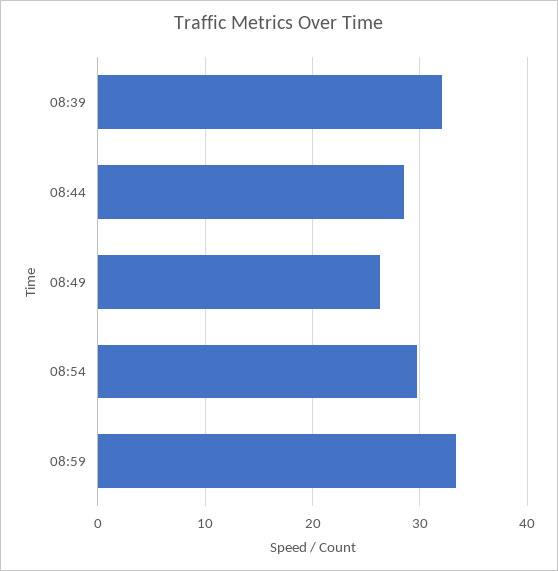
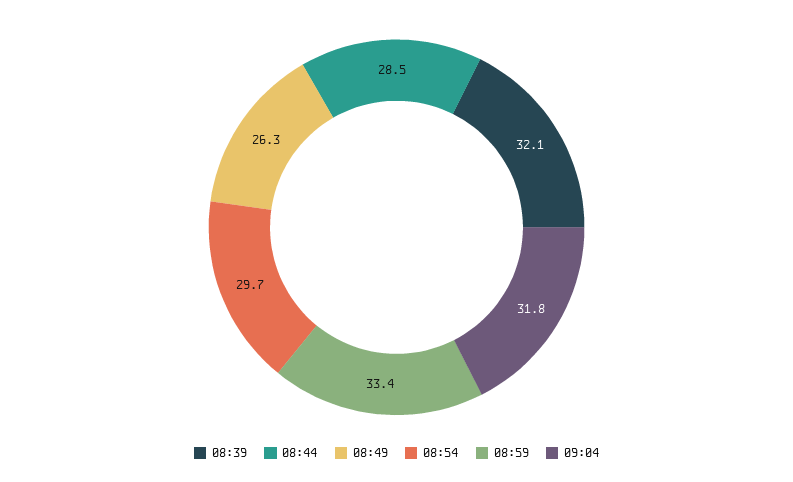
09:04: none -> 31.8

